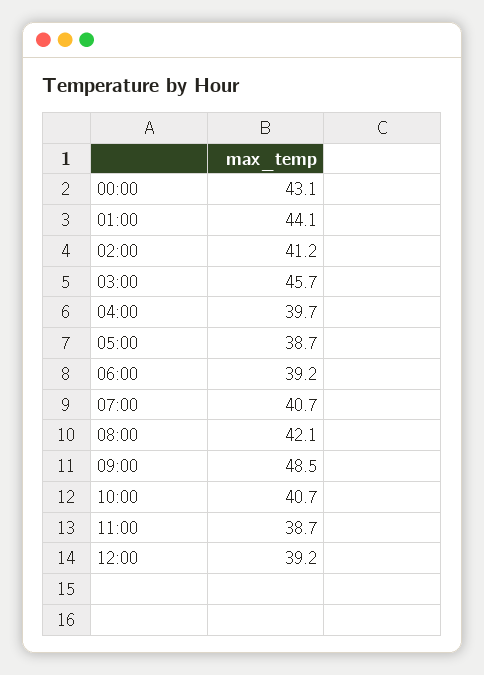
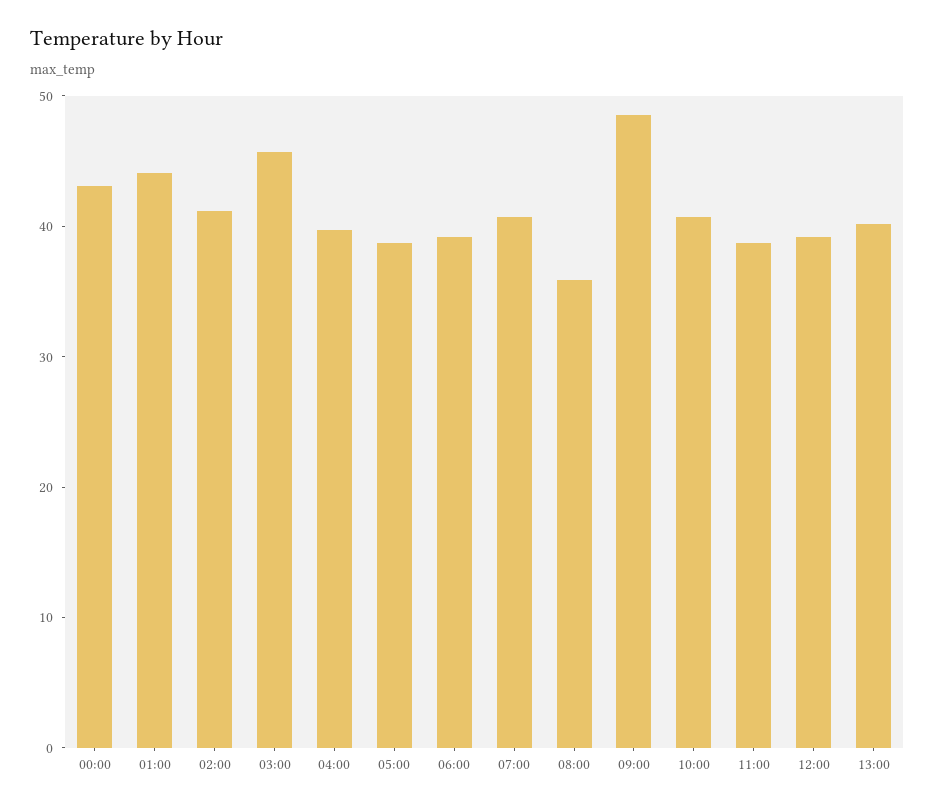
08:00: 42.1 -> 36
13:00: none -> 40

